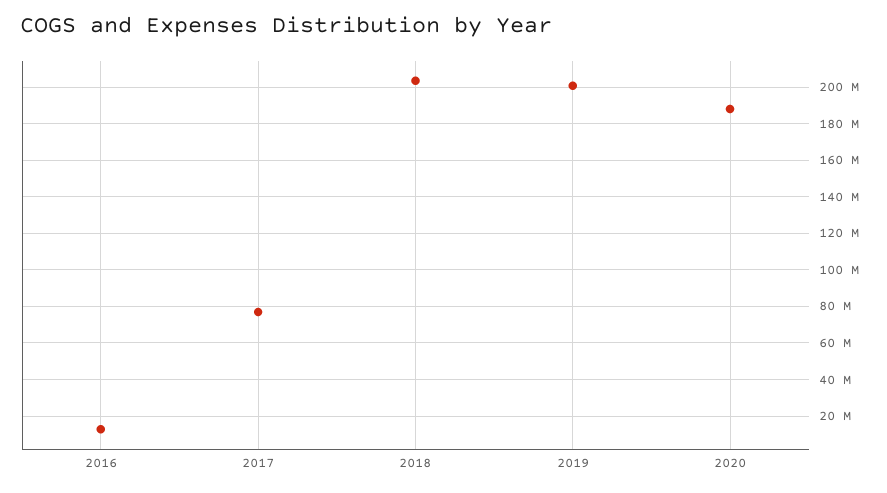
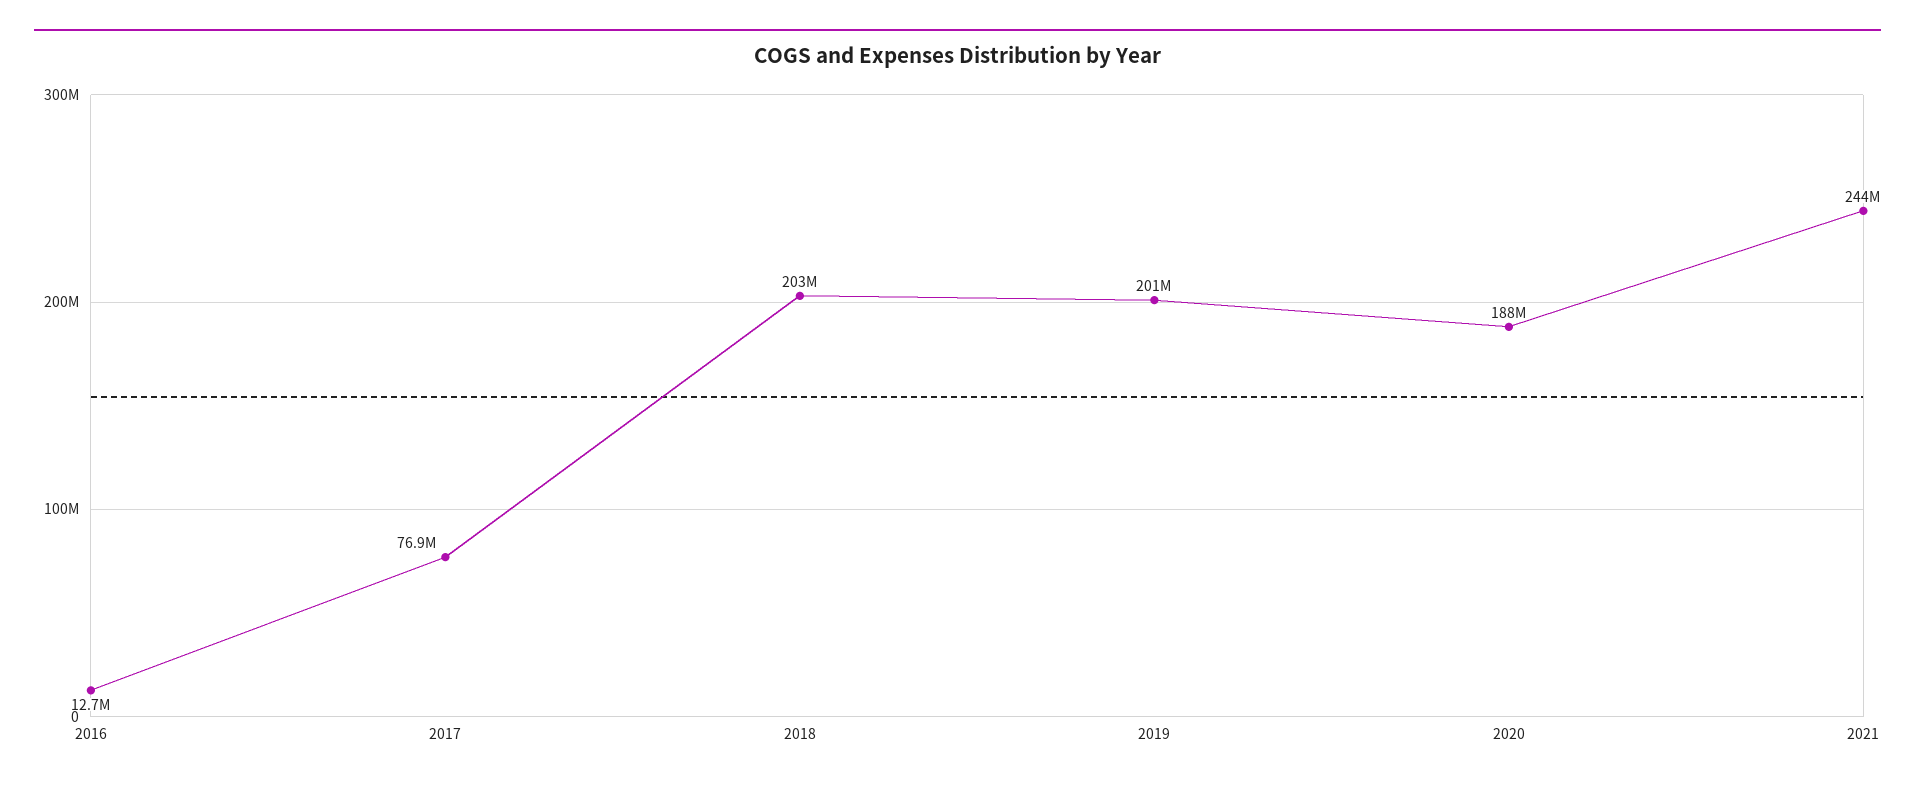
2021: none -> 244000000

